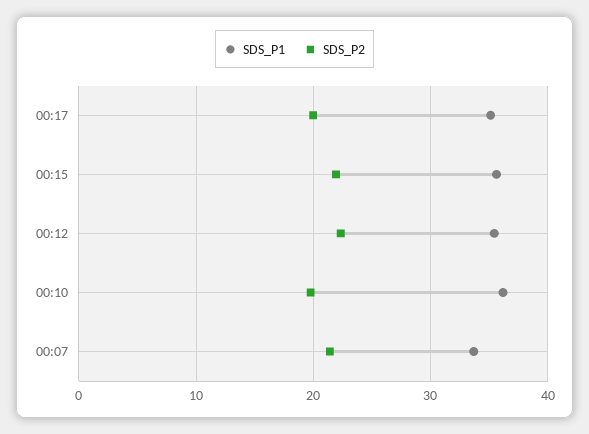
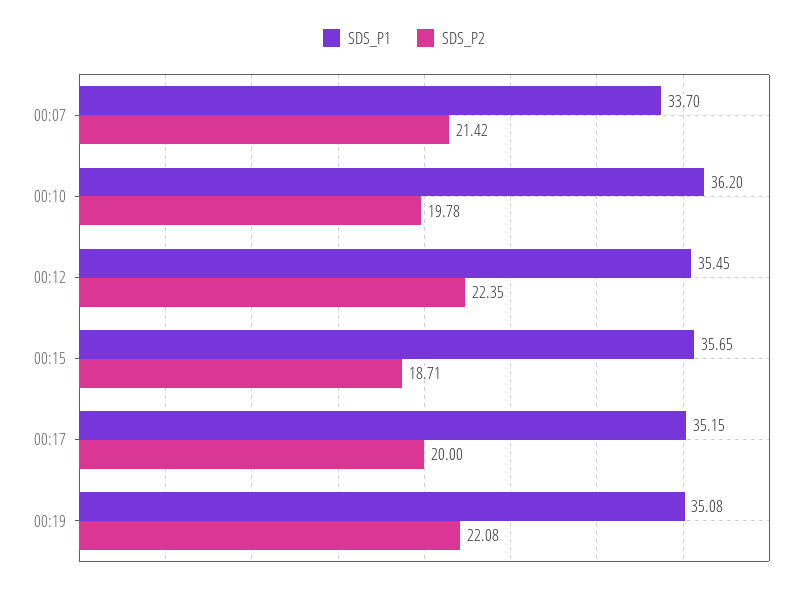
SDS_P2, 00:15: 22 -> 18.71
SDS_P1, 00:19: none -> 35.08
SDS_P2, 00:19: none -> 22.08

